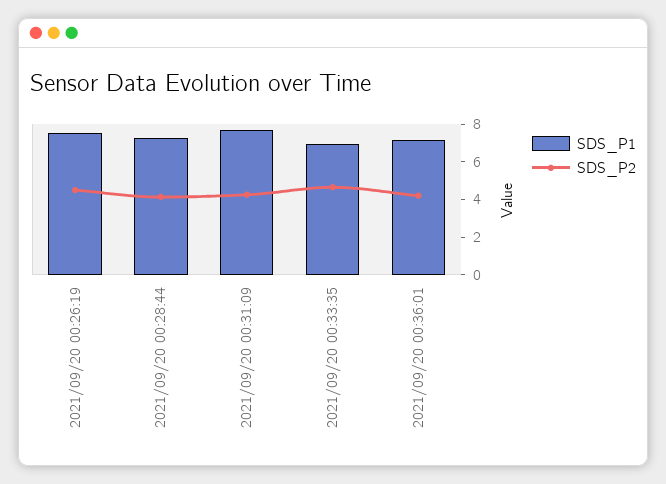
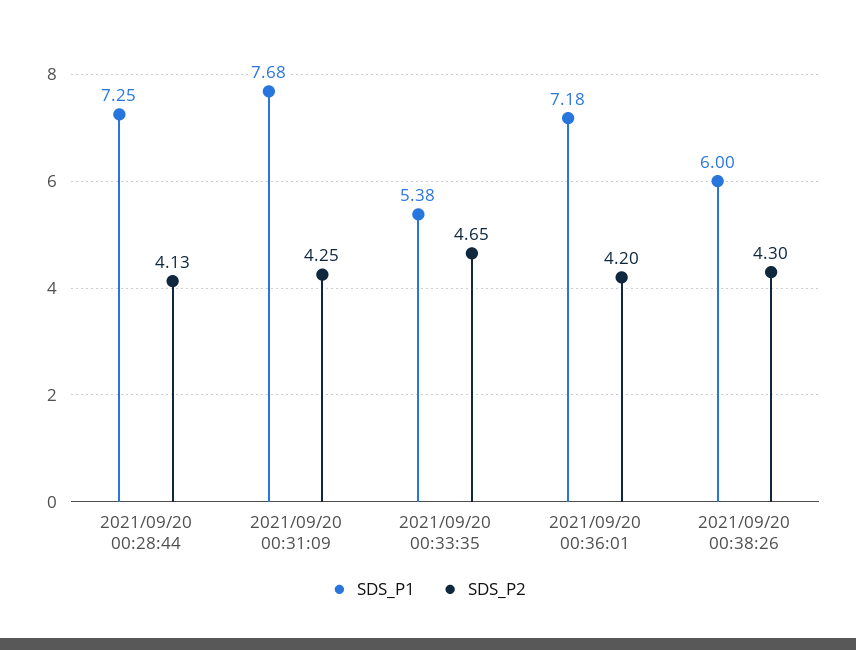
SDS_P1, 2021/09/20 00:26:19: 7.5 -> none
SDS_P2, 2021/09/20 00:26:19: 4.5 -> none
SDS_P1, 2021/09/20 00:33:35: 7 -> 5.38
SDS_P1, 2021/09/20 00:38:26: none -> 6
SDS_P2, 2021/09/20 00:38:26: none -> 4.3

